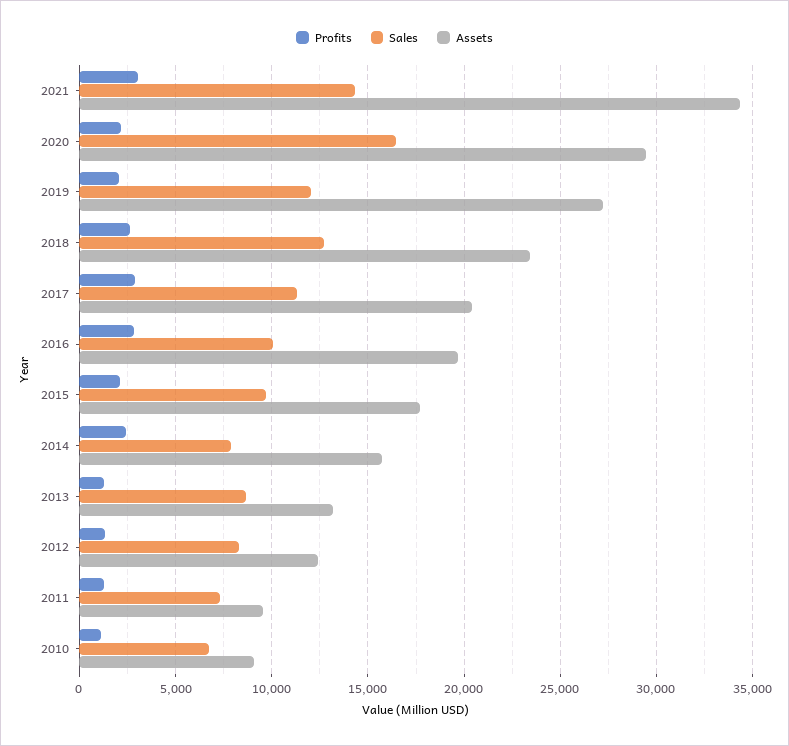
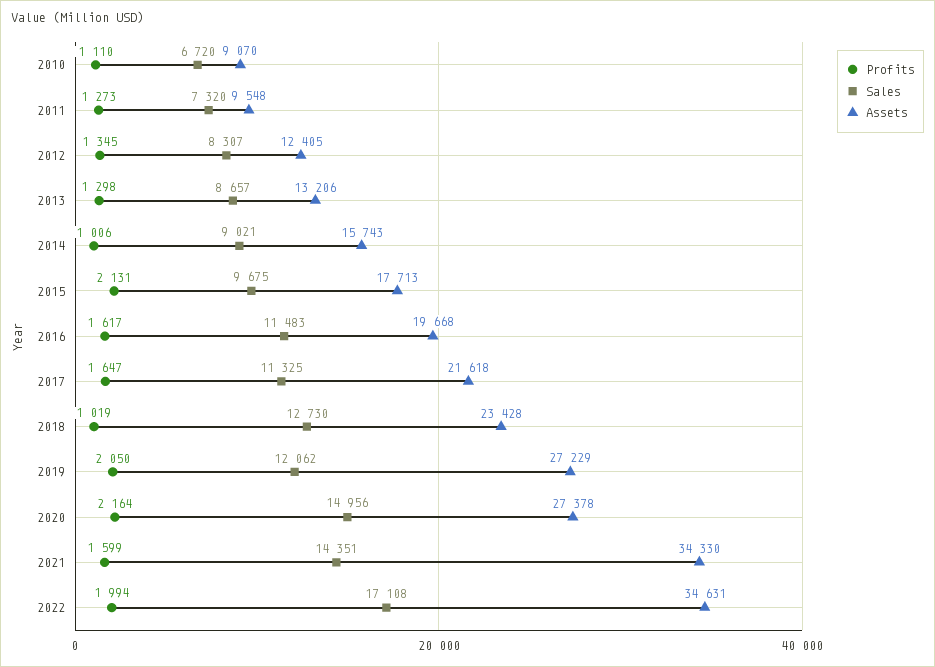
Profits, 2021: 3000 -> 1599
Sales, 2020: 16500 -> 14956
Assets, 2020: 29500 -> 27378
Profits, 2018: 2500 -> 1019
Profits, 2017: 3000 -> 1647
Assets, 2017: 20500 -> 21618
Profits, 2016: 3000 -> 1617
Sales, 2016: 10000 -> 11483
Profits, 2014: 2500 -> 1006
Sales, 2014: 8000 -> 9021
Profits, 2022: none -> 1994
Sales, 2022: none -> 17108
Assets, 2022: none -> 34631

